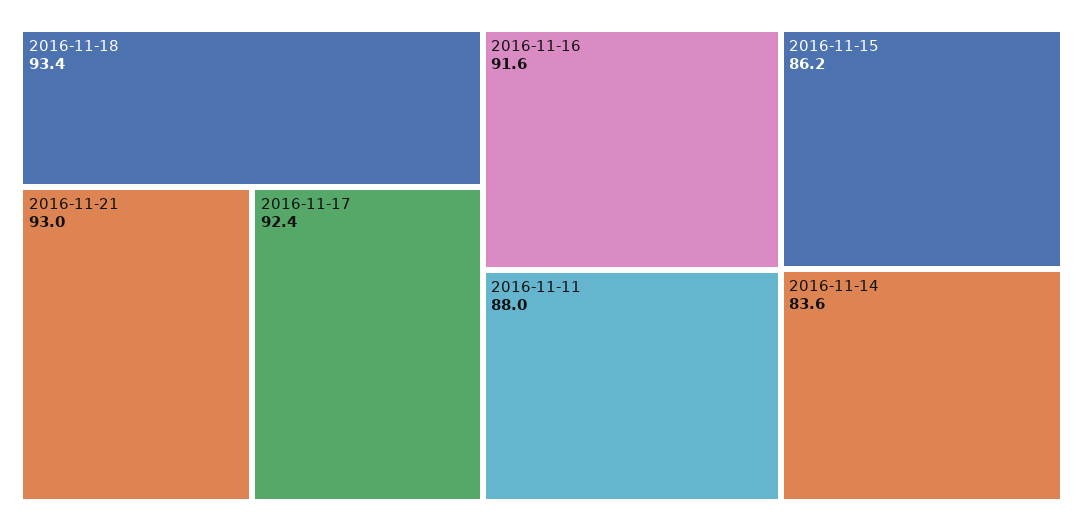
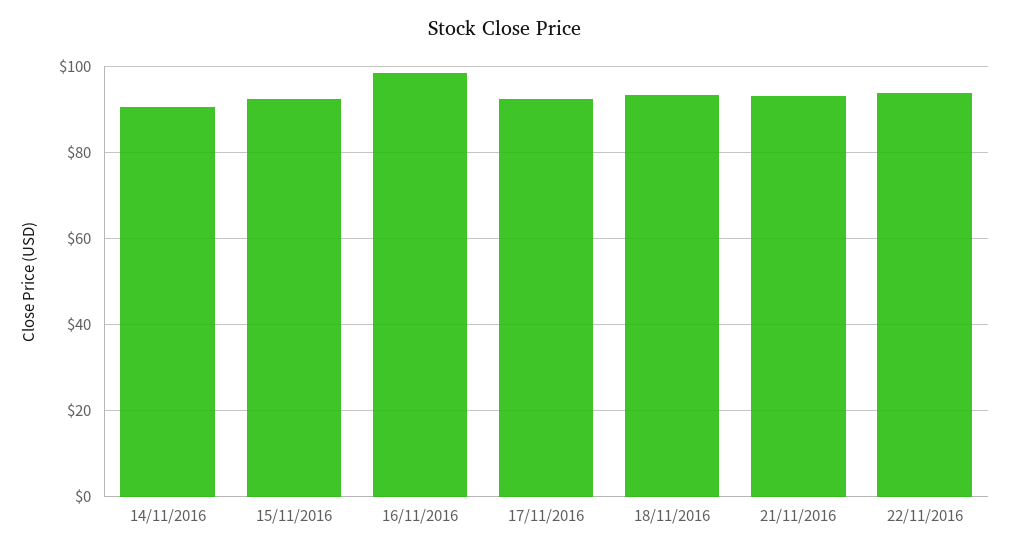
2016-11-16: 91.6 -> 98
2016-11-11: 88 -> none
2016-11-15: 86.2 -> 92
2016-11-14: 83.6 -> 90
22/11/2016: none -> 94

